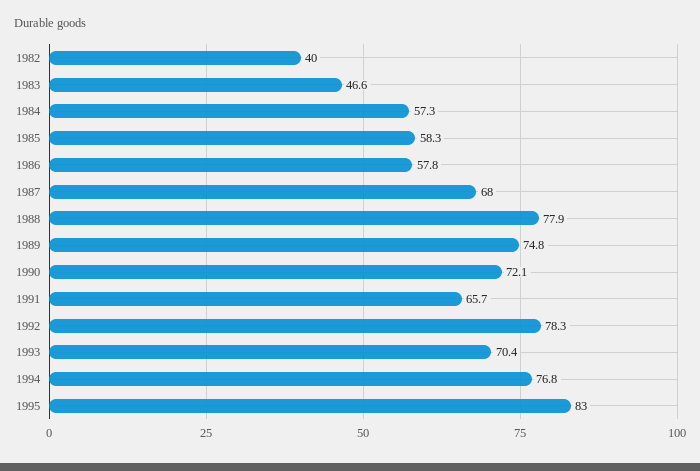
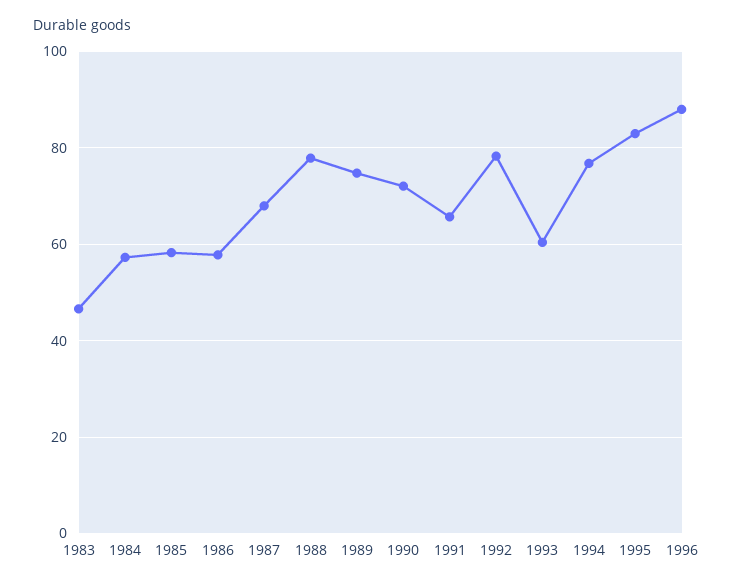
1982: 40 -> none
1993: 70.4 -> 60
1996: none -> 88

